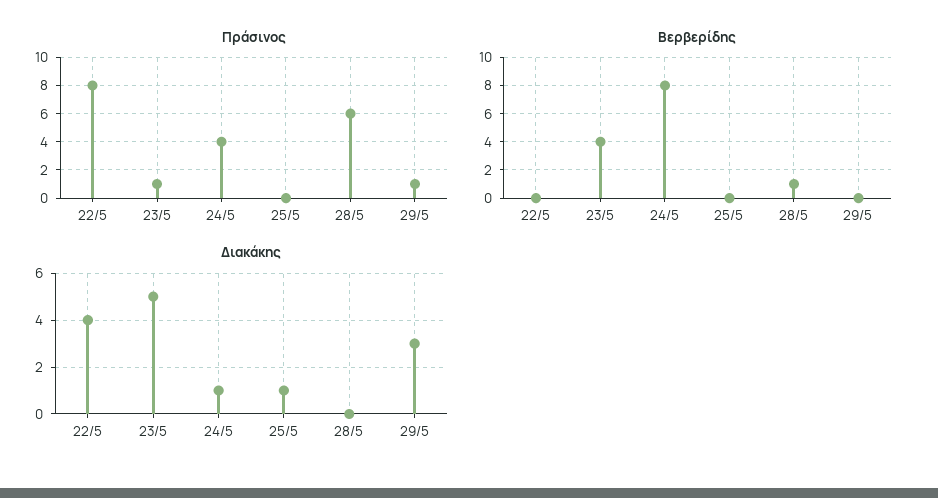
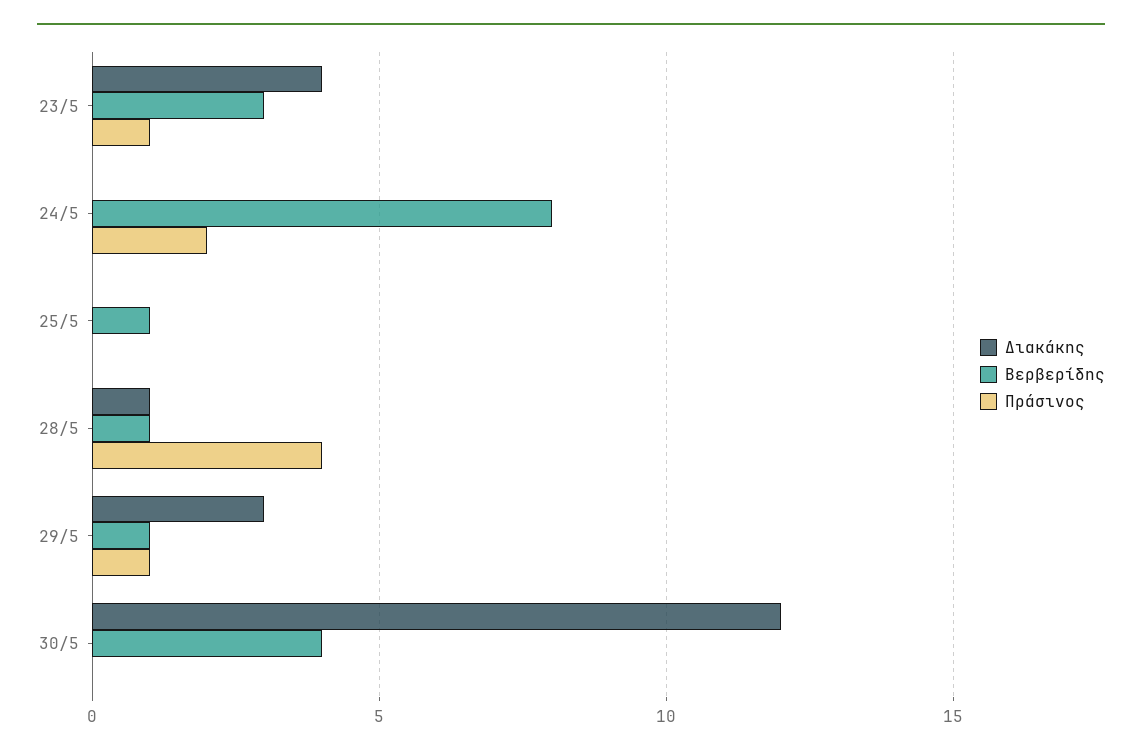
Πράσινος, 22/5: 8 -> none
Πράσινος, 24/5: 4 -> 2
Πράσινος, 28/5: 6 -> 4
Βερβερίδης, 22/5: 0 -> none
Βερβερίδης, 23/5: 4 -> 3
Βερβερίδης, 25/5: 0 -> 1
Βερβερίδης, 29/5: 0 -> 1
Διακάκης, 22/5: 4 -> none
Διακάκης, 23/5: 5 -> 4
Διακάκης, 24/5: 1 -> 0
Διακάκης, 25/5: 1 -> 0
Διακάκης, 28/5: 0 -> 1
Διακάκης, 30/5: none -> 12
Βερβερίδης, 30/5: none -> 4
Πράσινος, 30/5: none -> 0

